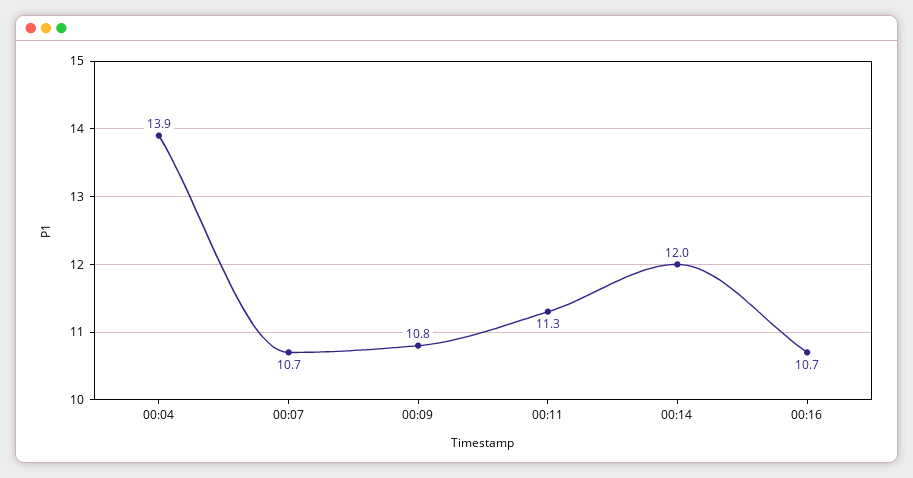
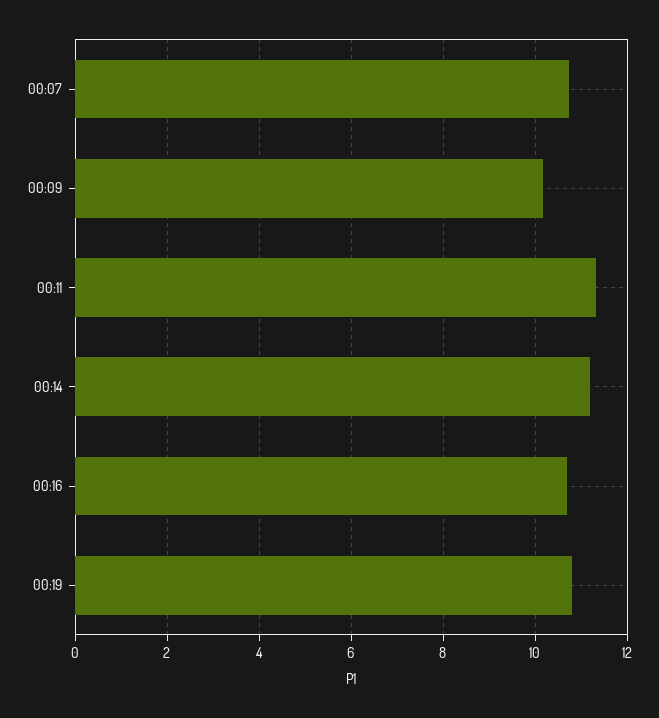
00:04: 13.9 -> none
00:09: 10.8 -> 10.2
00:14: 12 -> 11.2
00:19: none -> 10.8

